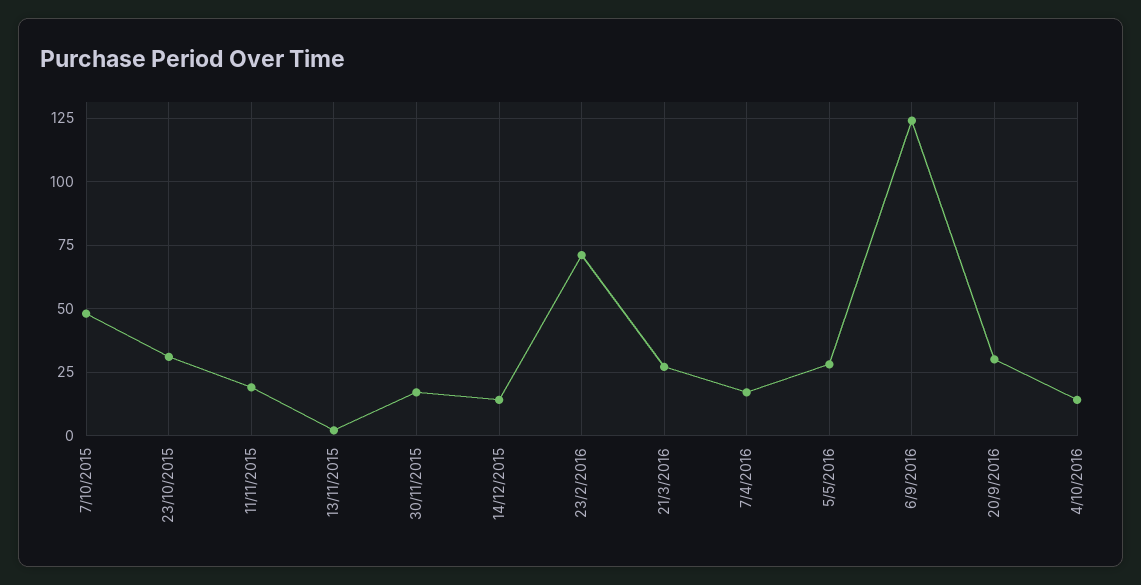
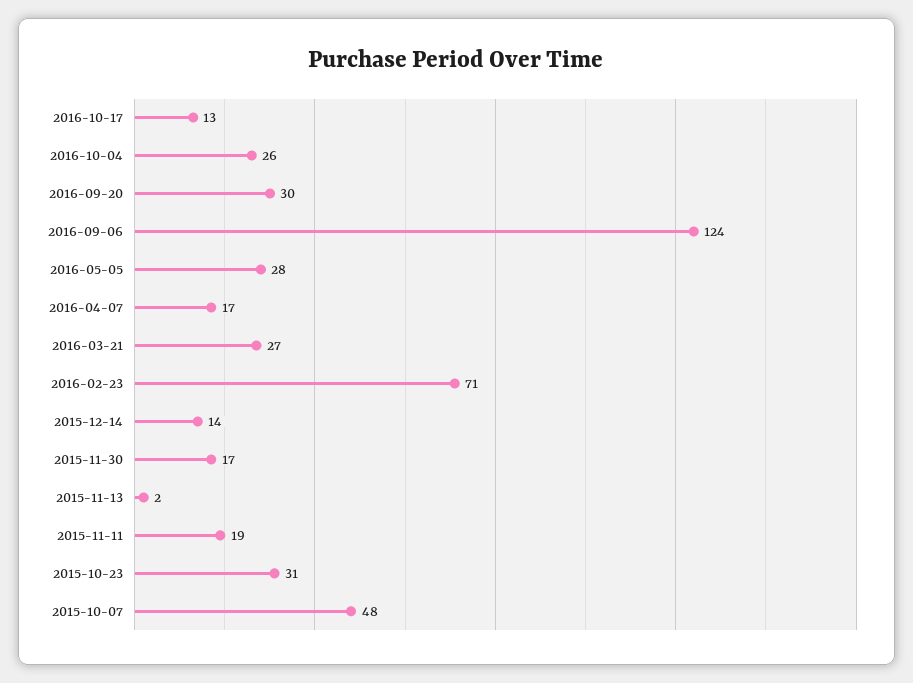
4/10/2016: 15 -> 26
2016-10-17: none -> 13

